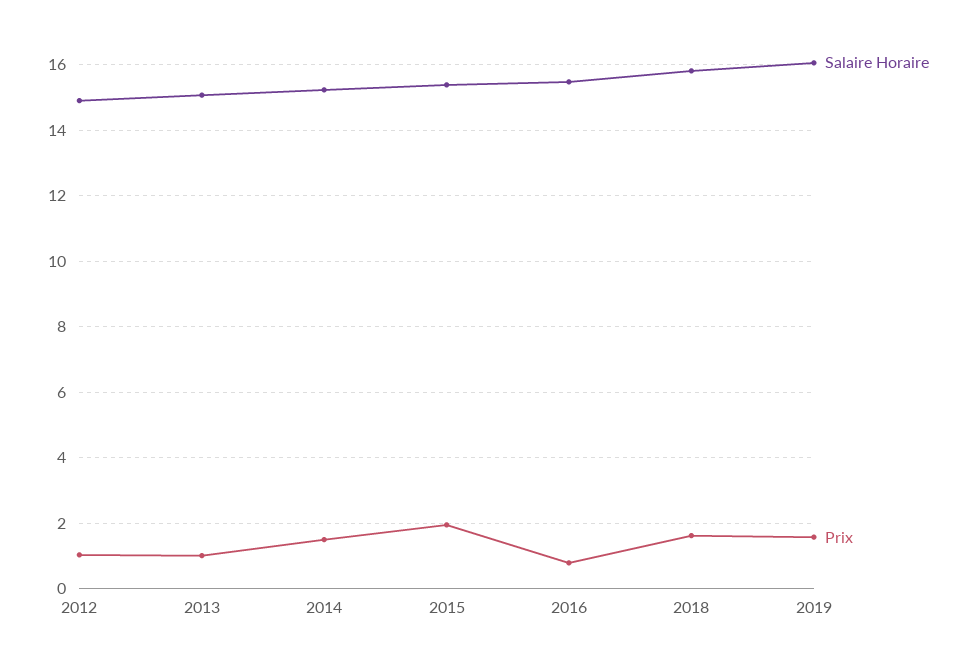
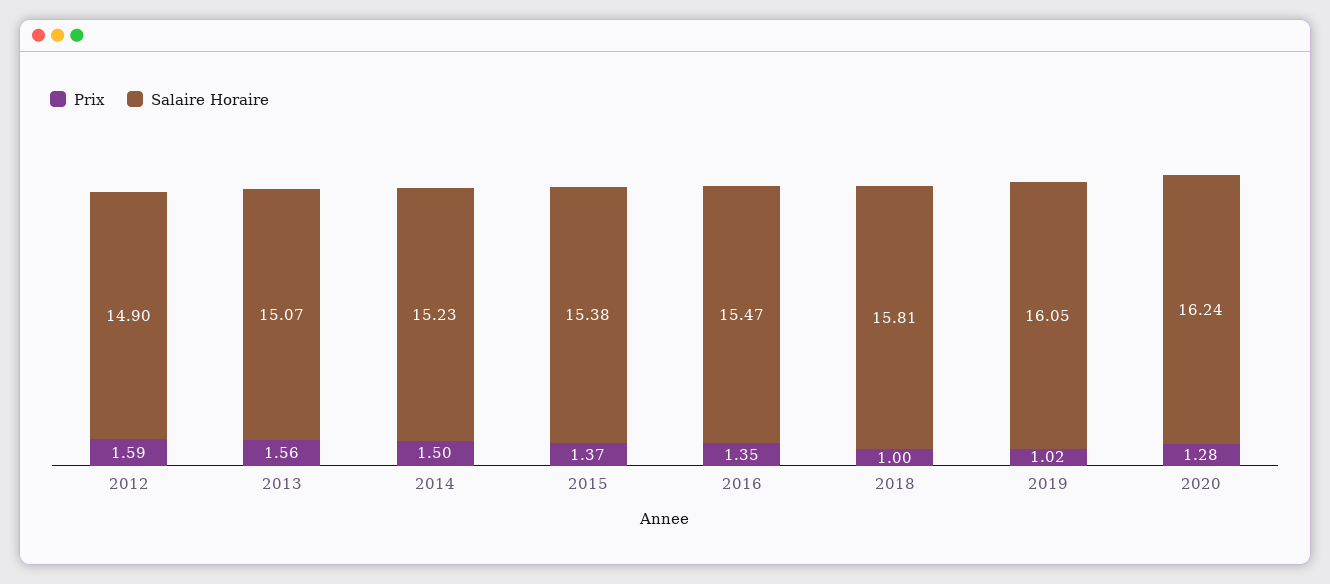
Prix, 2012: 1 -> 1.59
Prix, 2013: 1 -> 1.56
Prix, 2015: 2 -> 1.37
Prix, 2016: 0.8 -> 1.35
Prix, 2018: 1.6 -> 1
Prix, 2019: 1.6 -> 1.02
Prix, 2020: none -> 1.28
Salaire Horaire, 2020: none -> 16.24

